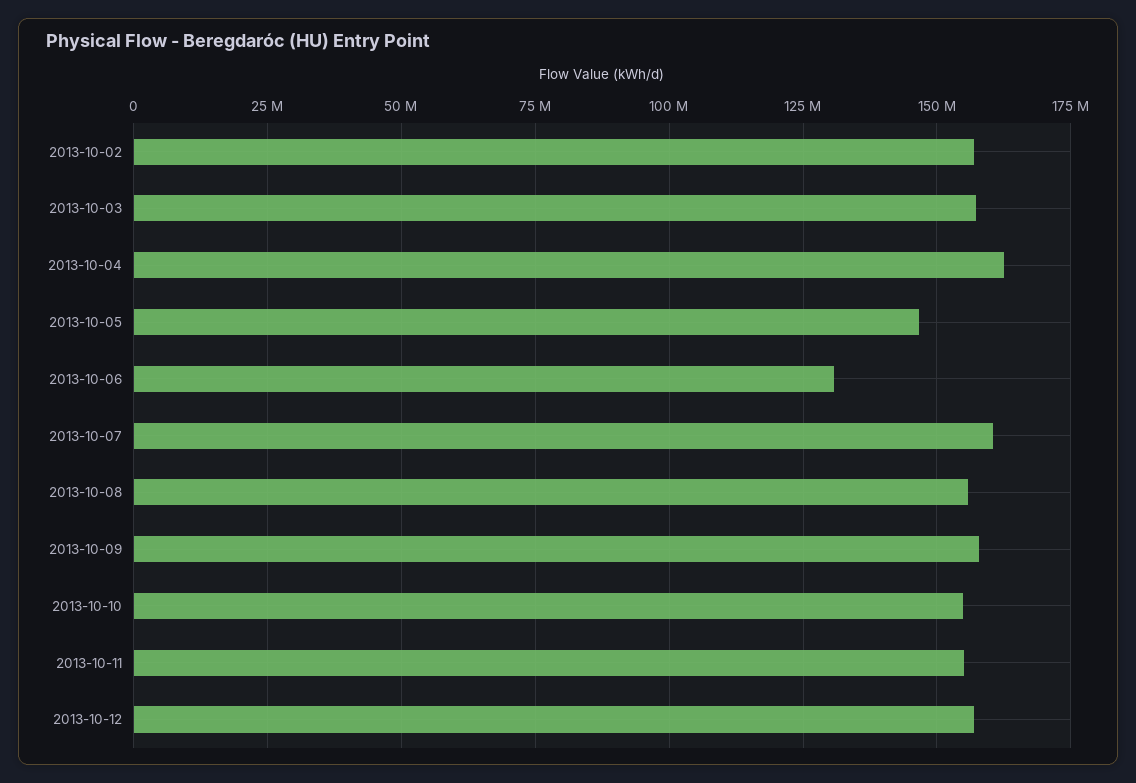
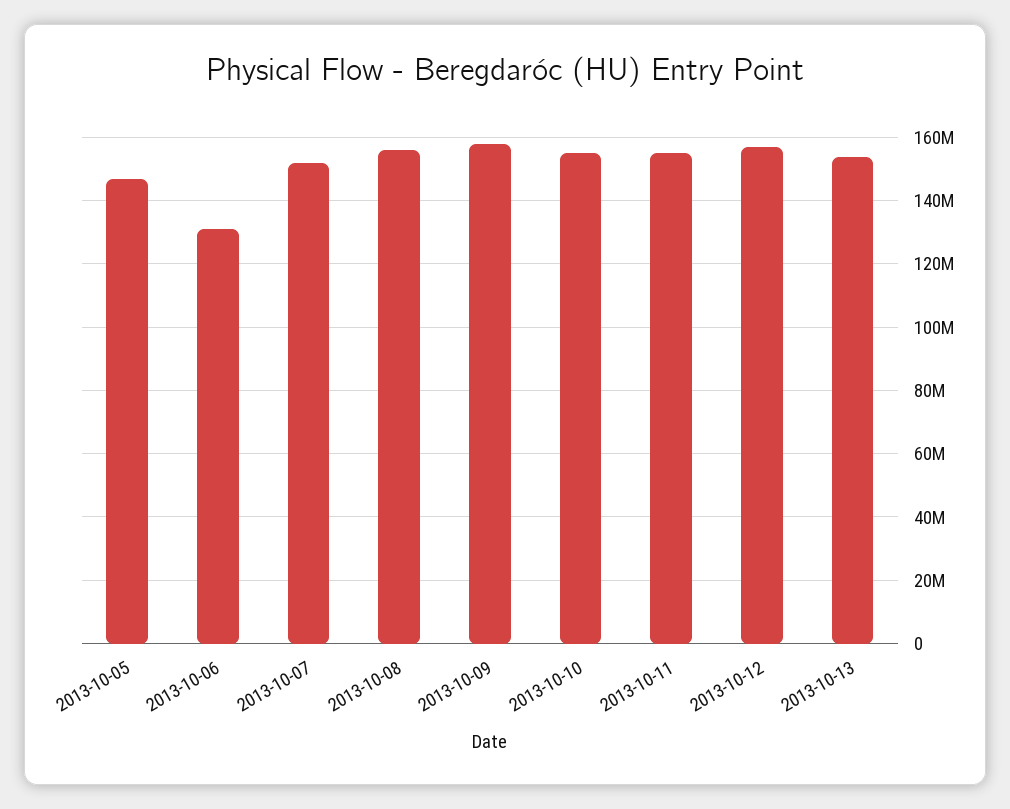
2013-10-02: 157500000 -> none
2013-10-03: 157500000 -> none
2013-10-04: 162500000 -> none
2013-10-07: 160000000 -> 152000000
2013-10-13: none -> 154000000

